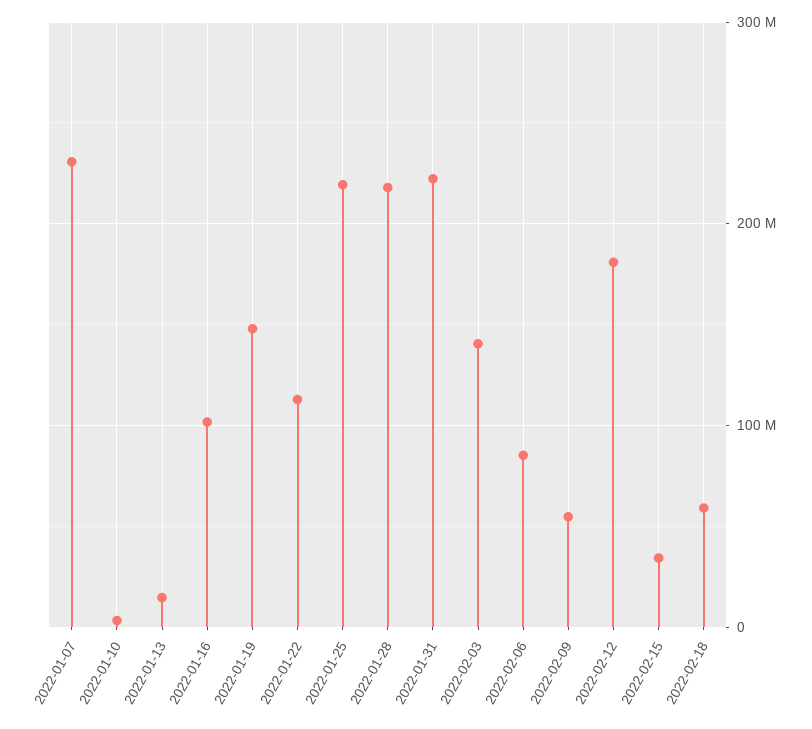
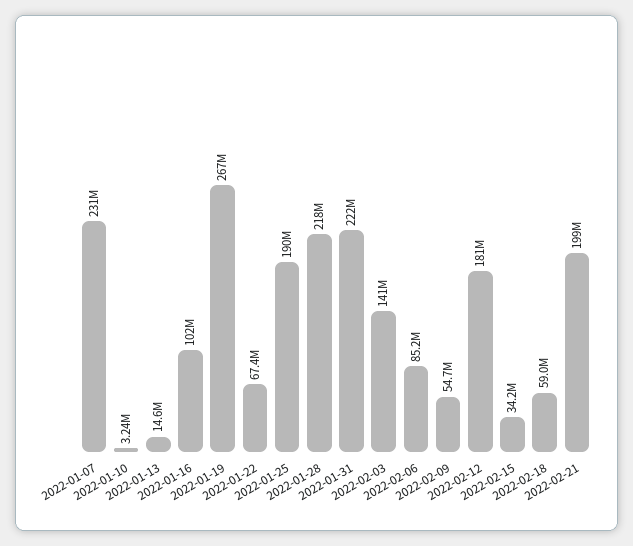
2022-01-19: 150000000 -> 267000000
2022-01-22: 110000000 -> 67400000
2022-01-25: 220000000 -> 190000000
2022-02-21: none -> 199000000

